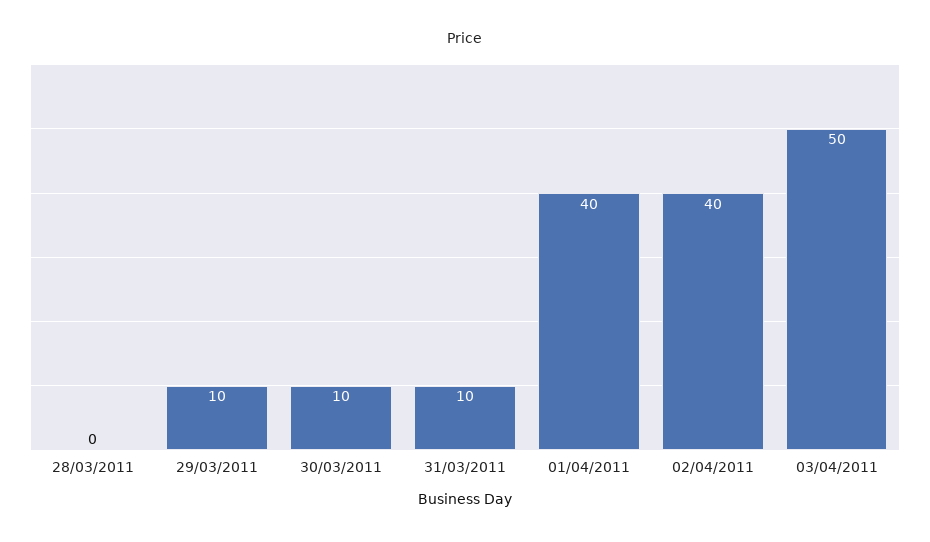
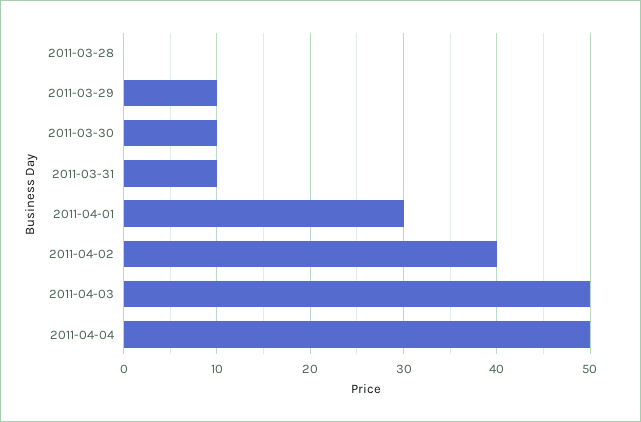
01/04/2011: 40 -> 30
2011-04-04: none -> 50

